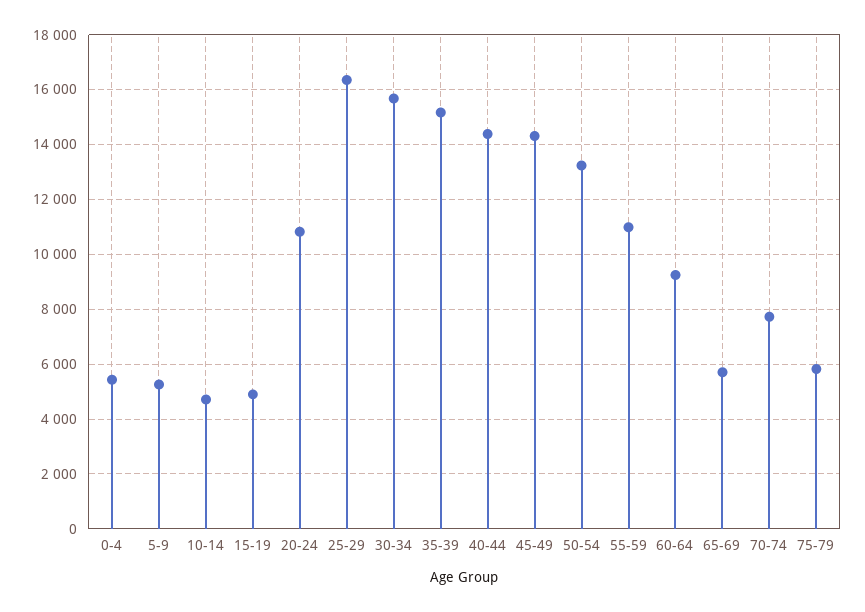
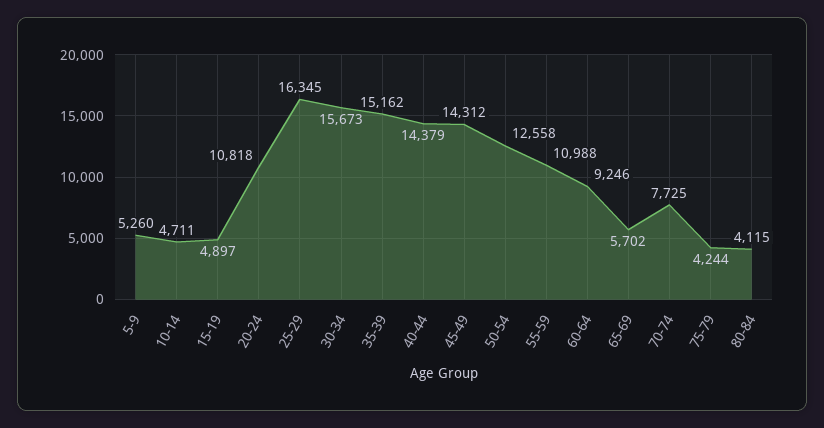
0-4: 5500 -> none
50-54: 13250 -> 12558
75-79: 5750 -> 4244
80-84: none -> 4115

